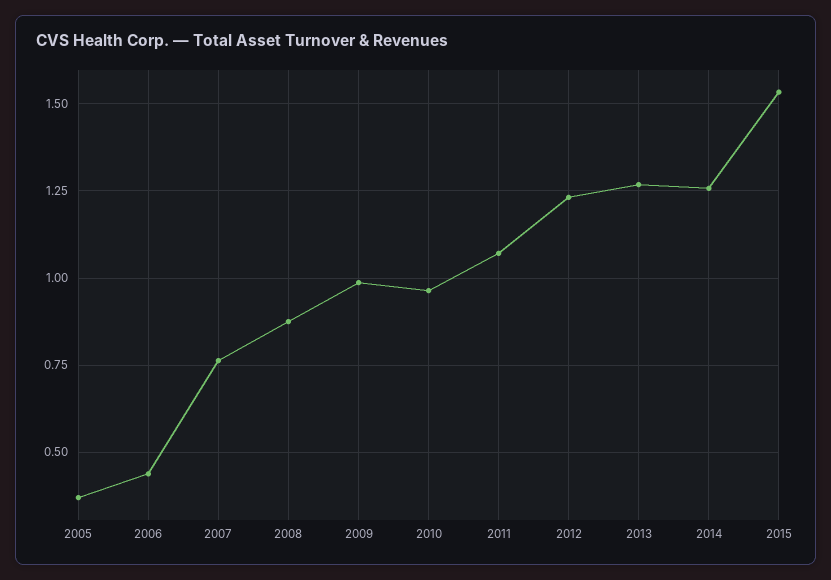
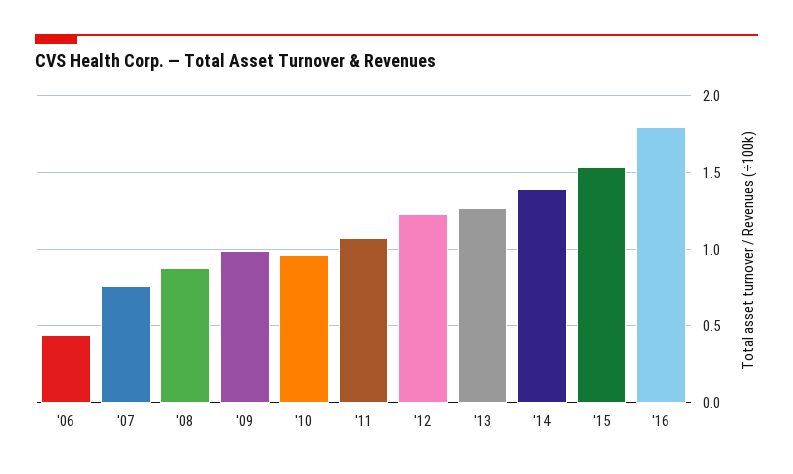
2005: 0.375 -> none
2014: 1.25 -> 1.4
'16: none -> 1.8

